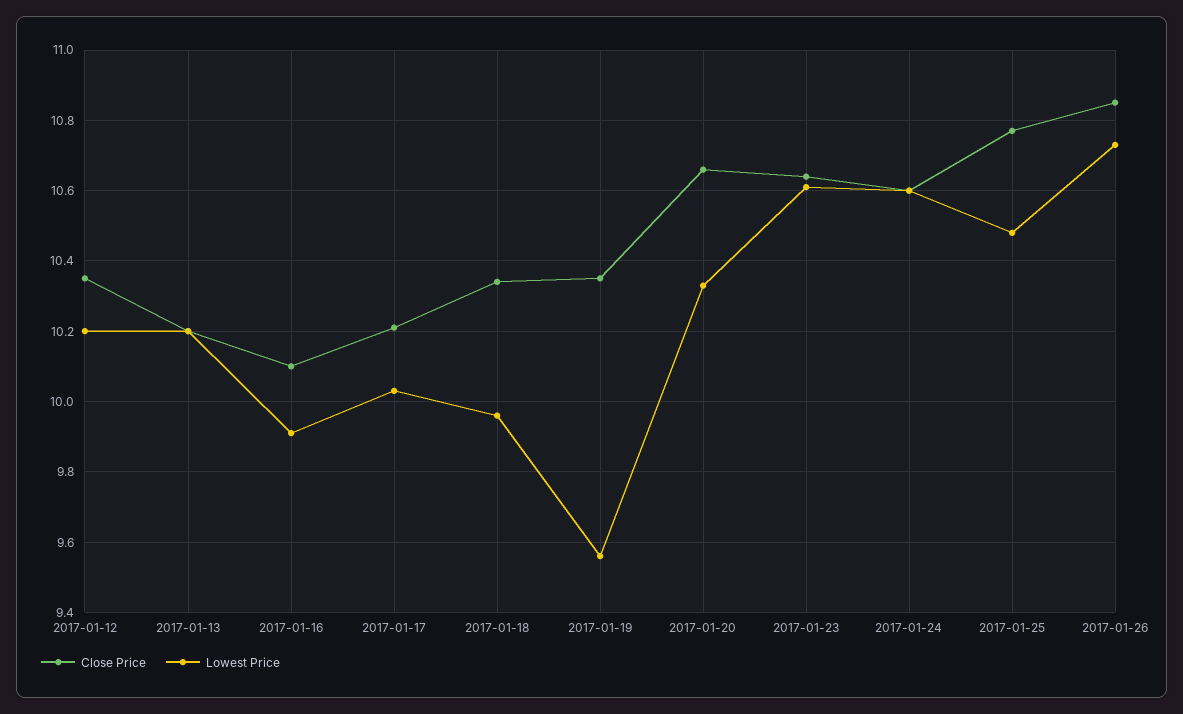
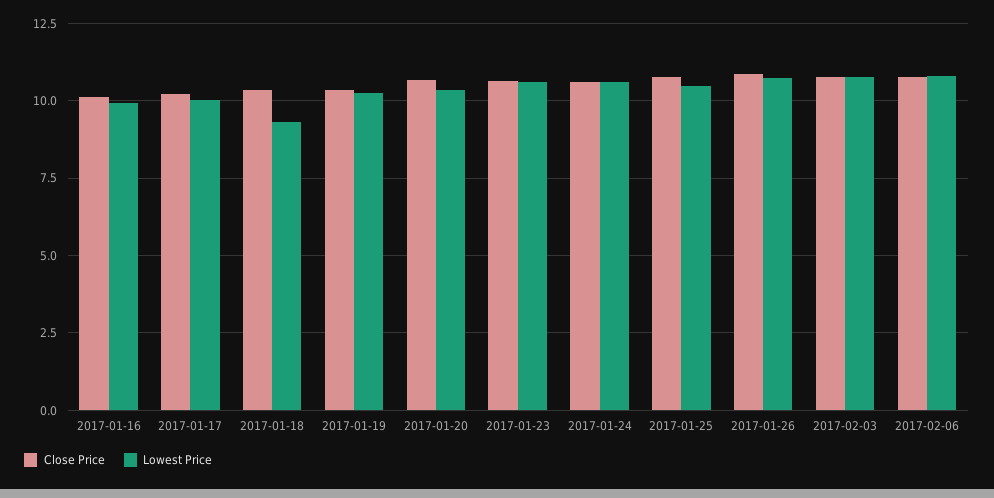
Close Price, 2017-01-12: 10.35 -> none
Lowest Price, 2017-01-12: 10.2 -> none
Close Price, 2017-01-13: 10.2 -> none
Lowest Price, 2017-01-13: 10.2 -> none
Lowest Price, 2017-01-18: 9.95 -> 9.25
Lowest Price, 2017-01-19: 9.55 -> 10.25
Close Price, 2017-02-03: none -> 10.75
Lowest Price, 2017-02-03: none -> 10.75
Close Price, 2017-02-06: none -> 10.75
Lowest Price, 2017-02-06: none -> 10.75

